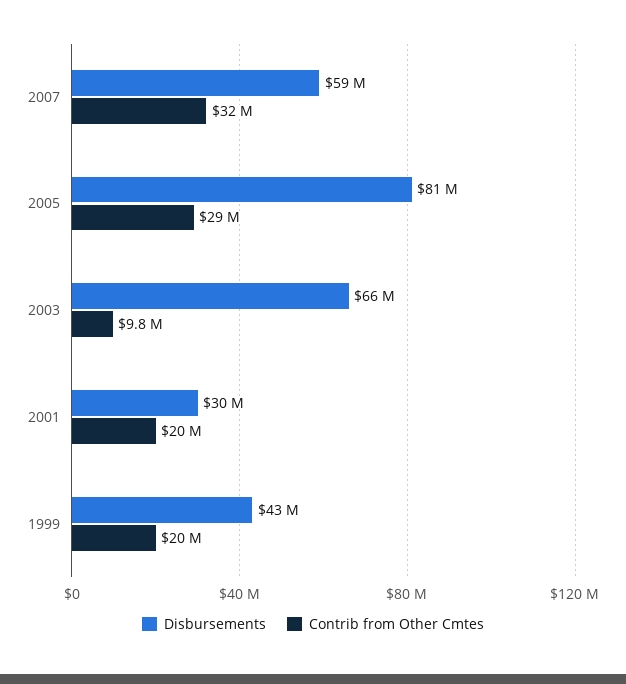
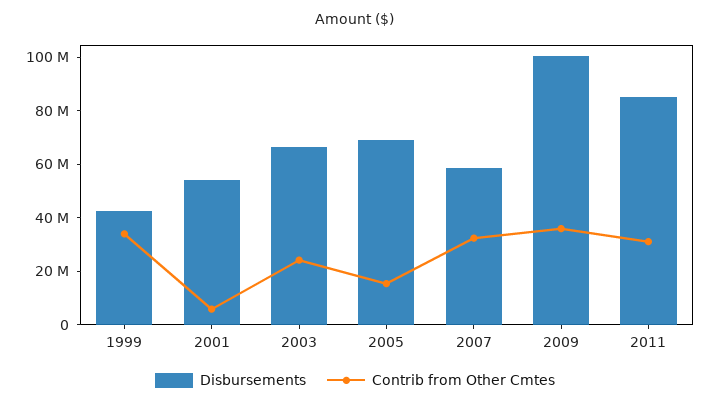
Disbursements, 2005: 81000000 -> 70000000
Contrib from Other Cmtes, 2005: 29000000 -> 15000000
Contrib from Other Cmtes, 2003: 9800000 -> 25000000
Disbursements, 2001: 30000000 -> 55000000
Contrib from Other Cmtes, 2001: 20000000 -> 5000000
Contrib from Other Cmtes, 1999: 20000000 -> 35000000
Disbursements, 2009: none -> 100000000
Contrib from Other Cmtes, 2009: none -> 35000000
Disbursements, 2011: none -> 85000000
Contrib from Other Cmtes, 2011: none -> 30000000

